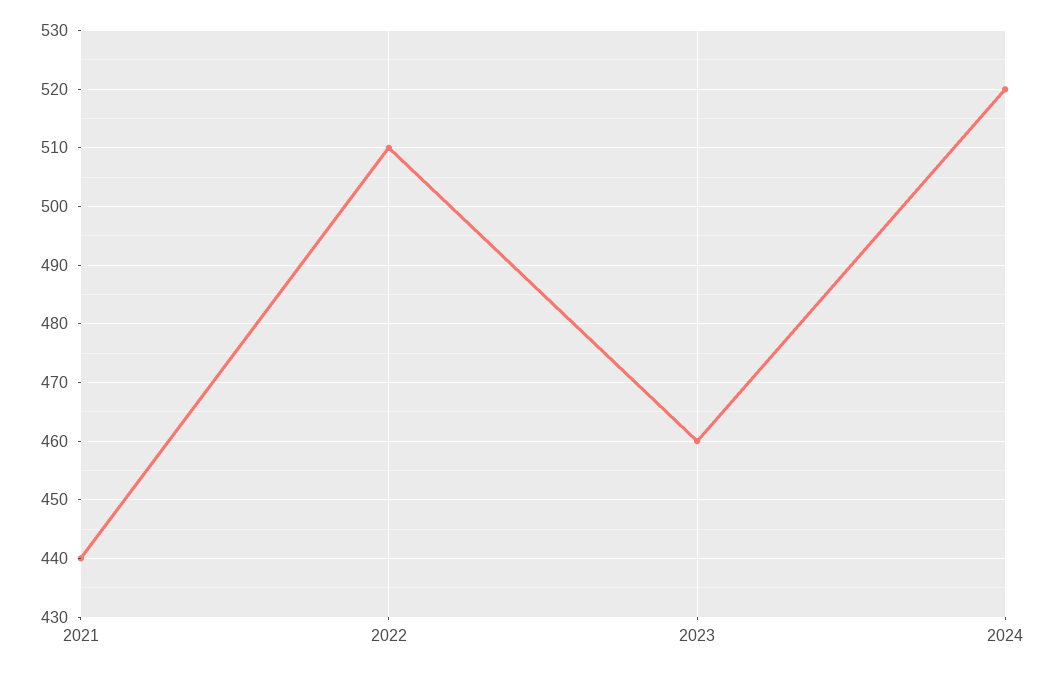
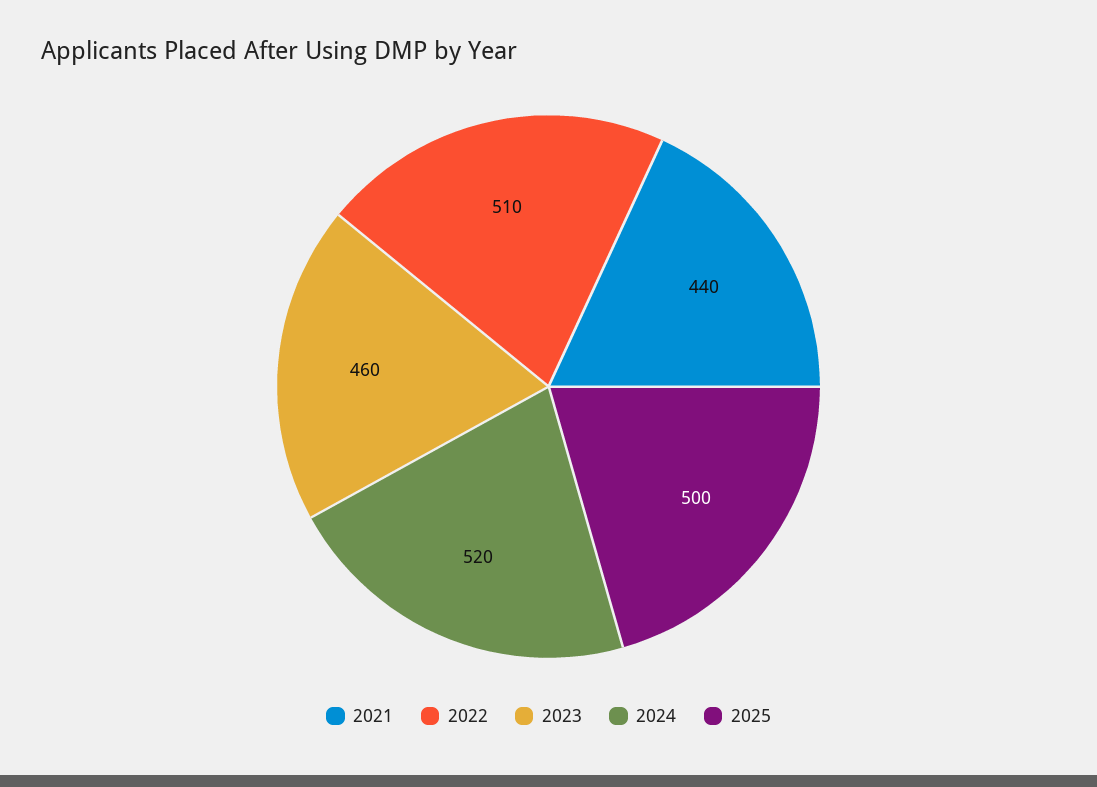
2025: none -> 500

